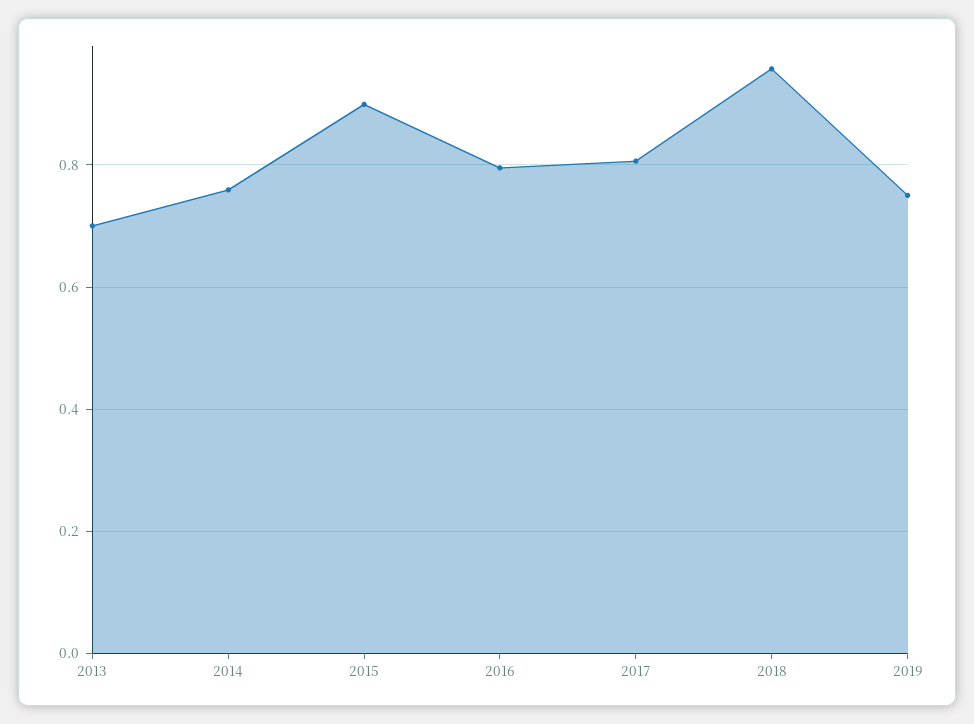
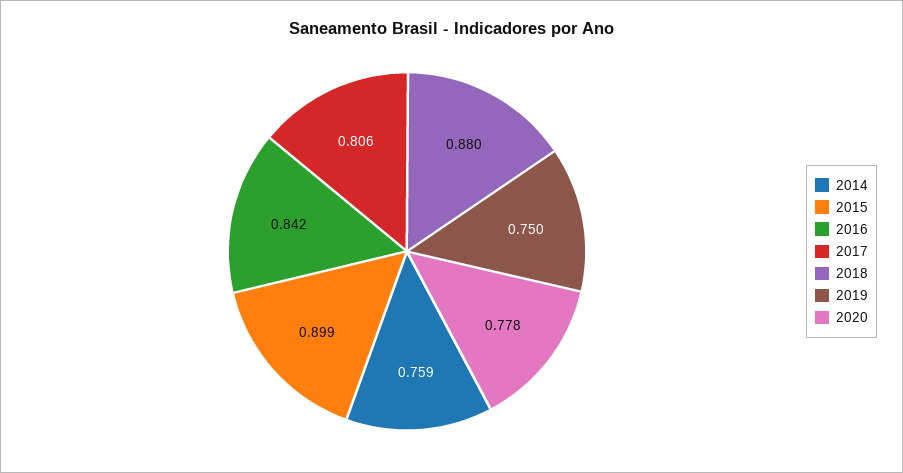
2013: 0.7 -> none
2016: 0.8 -> 0.842
2018: 0.96 -> 0.88
2020: none -> 0.778

